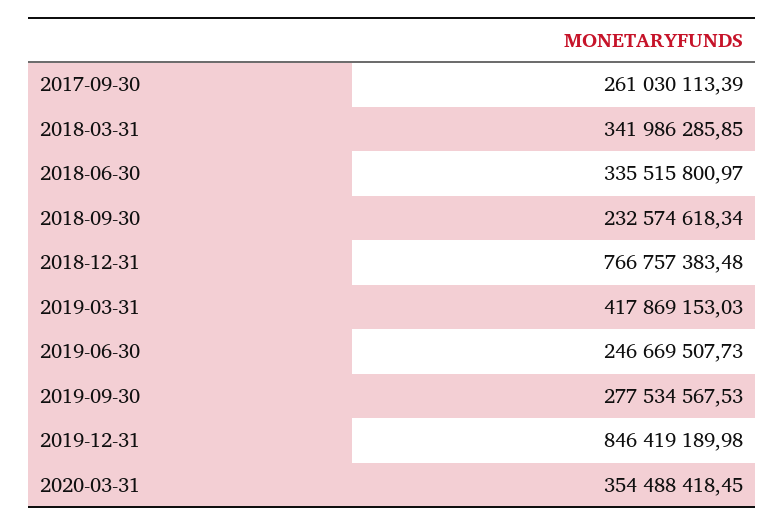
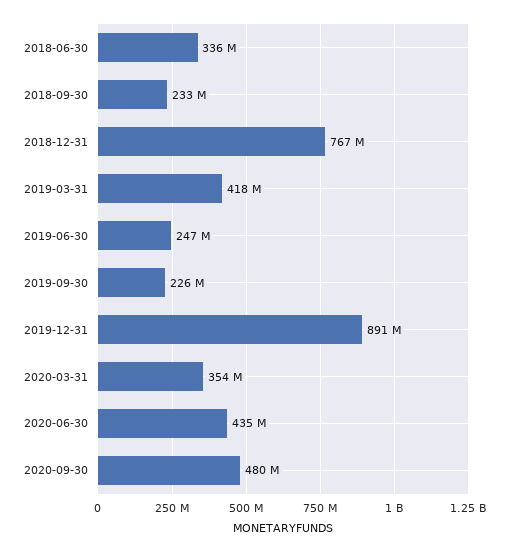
2017-09-30: 261030113.39 -> none
2018-03-31: 341986285.85 -> none
2019-09-30: 277534567.53 -> 226000000
2019-12-31: 846419189.98 -> 891000000
2020-06-30: none -> 435000000
2020-09-30: none -> 480000000

